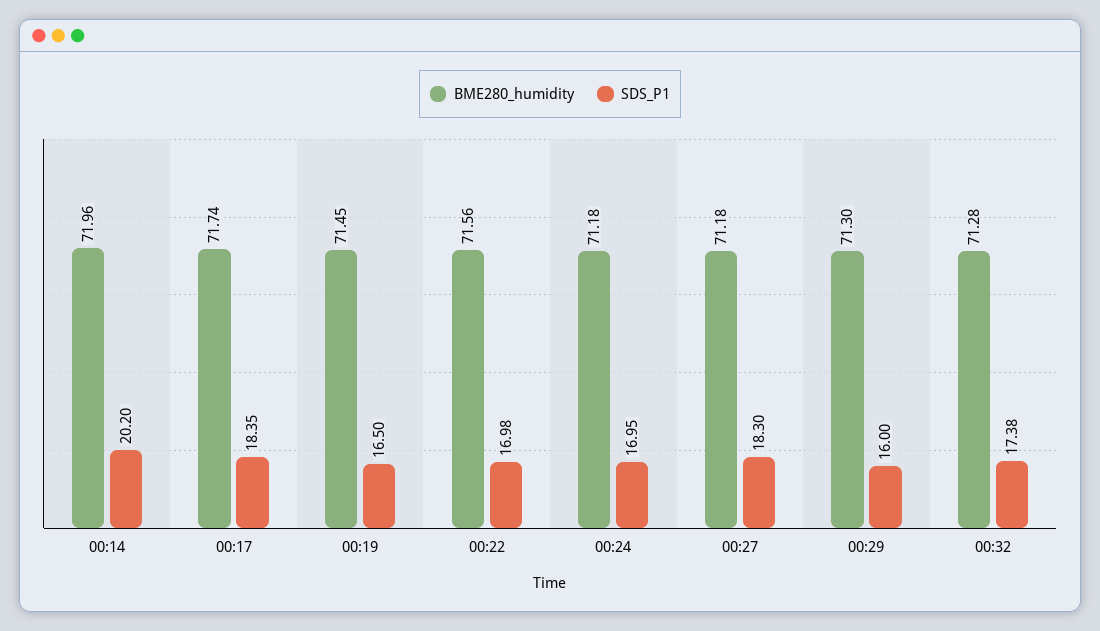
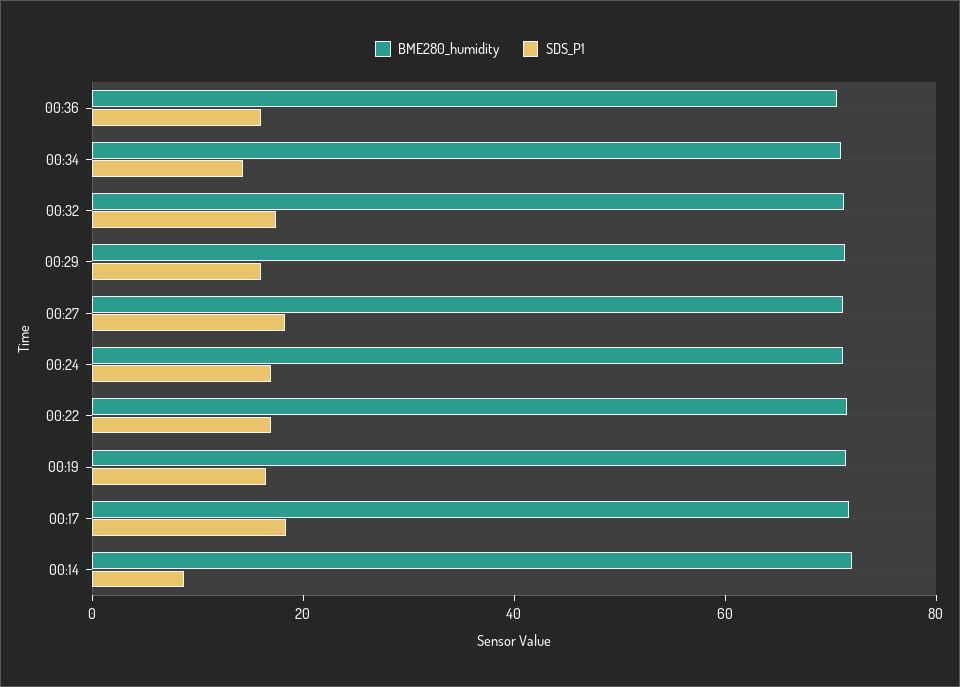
SDS_P1, 00:14: 20.2 -> 10
BME280_humidity, 00:36: none -> 70
SDS_P1, 00:36: none -> 15
BME280_humidity, 00:34: none -> 70
SDS_P1, 00:34: none -> 15

